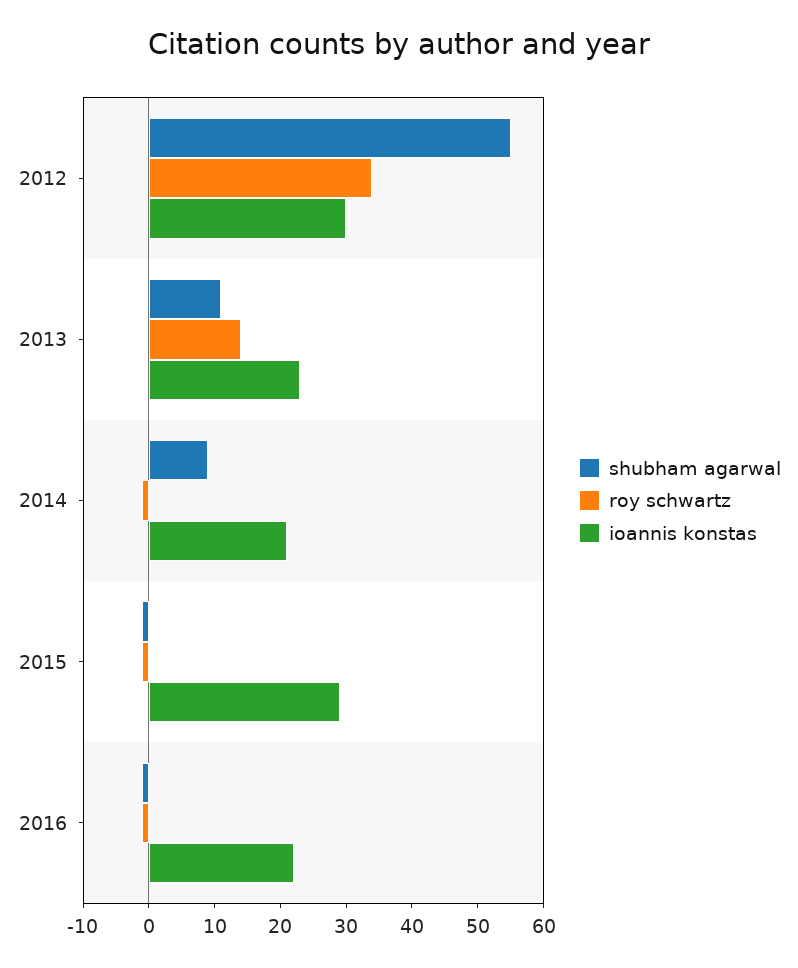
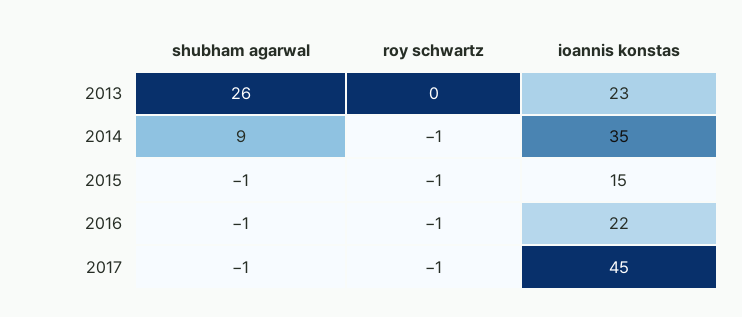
shubham agarwal, 2012: 55 -> none
roy schwartz, 2012: 35 -> none
ioannis konstas, 2012: 30 -> none
shubham agarwal, 2013: 10 -> 26
roy schwartz, 2013: 15 -> 0
ioannis konstas, 2014: 20 -> 35
ioannis konstas, 2015: 30 -> 15
shubham agarwal, 2017: none -> -1
roy schwartz, 2017: none -> -1
ioannis konstas, 2017: none -> 45

